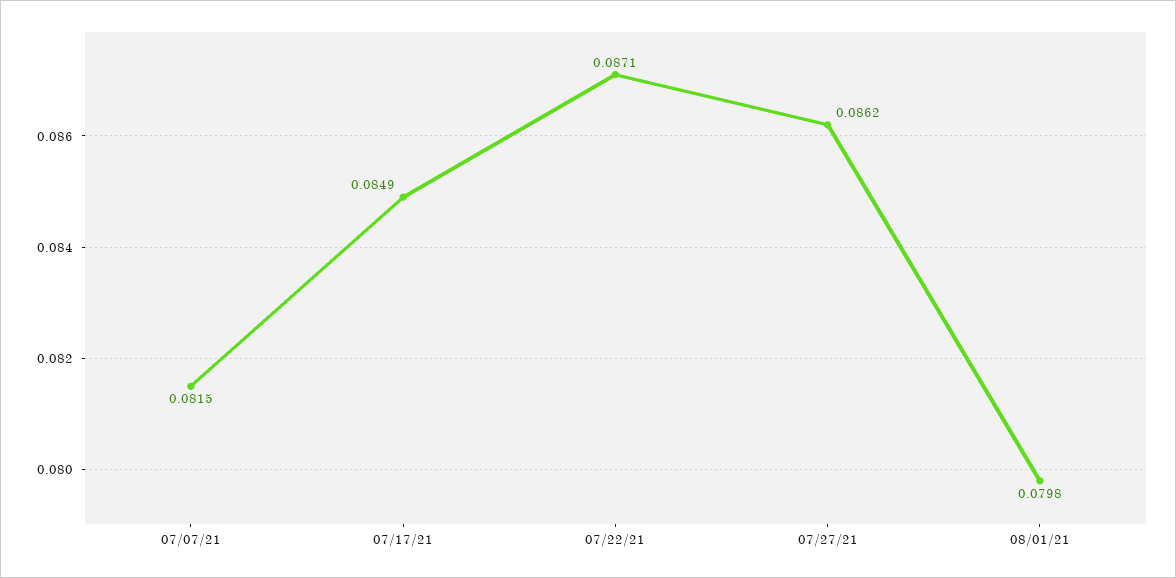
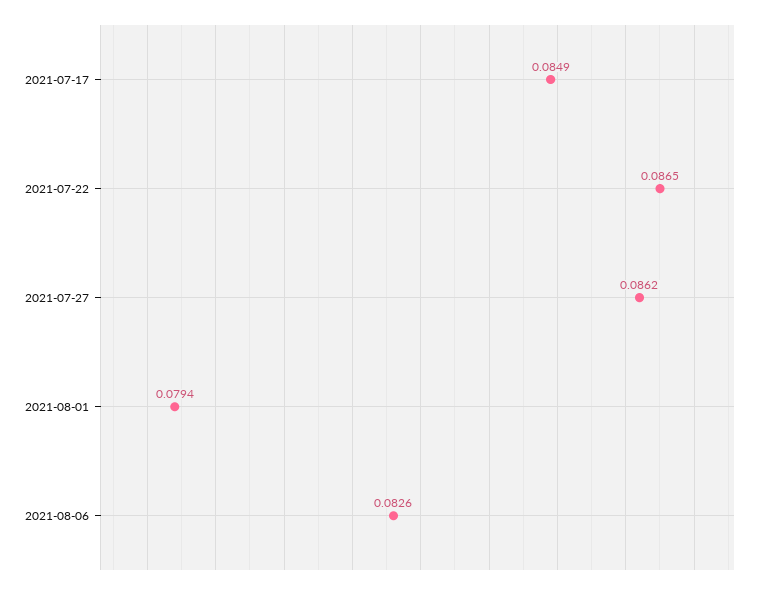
07/07/21: 0.0815 -> none
07/22/21: 0.0871 -> 0.0865
08/01/21: 0.0798 -> 0.0794
2021-08-06: none -> 0.0826

